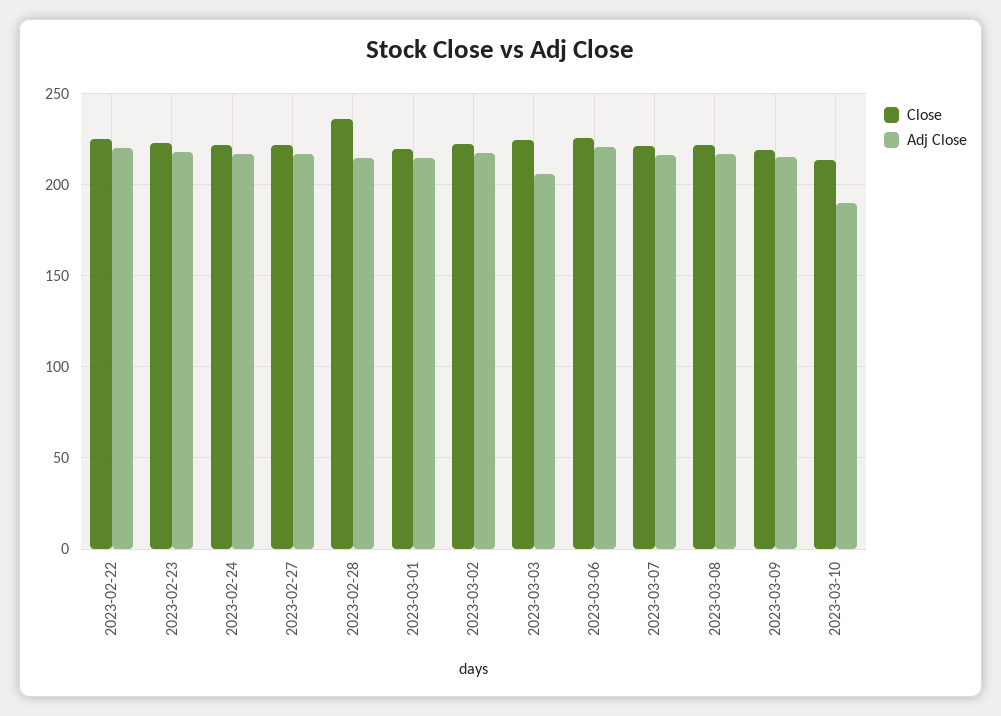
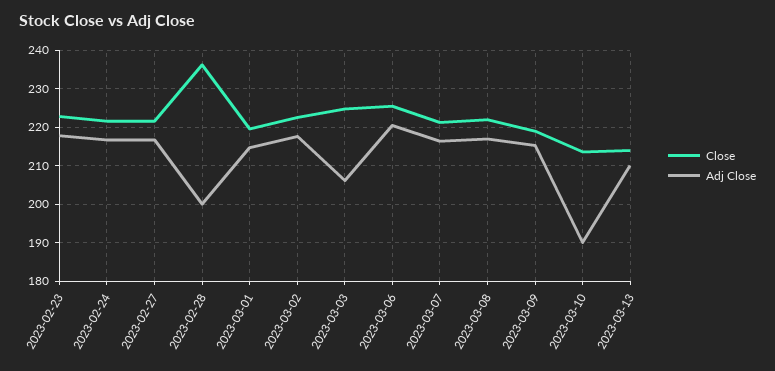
Close, 2023-02-22: 225 -> none
Adj Close, 2023-02-22: 220 -> none
Adj Close, 2023-02-28: 215 -> 200
Close, 2023-03-13: none -> 214
Adj Close, 2023-03-13: none -> 210

